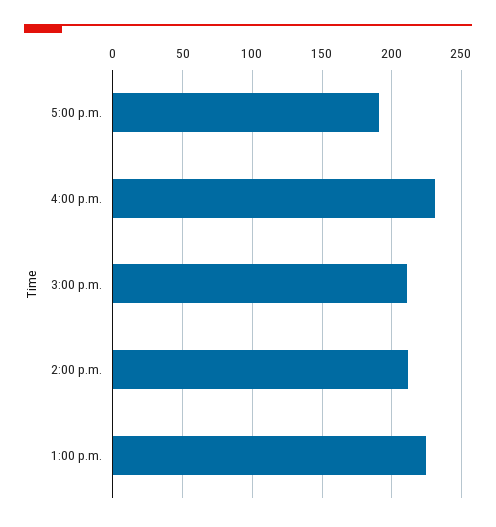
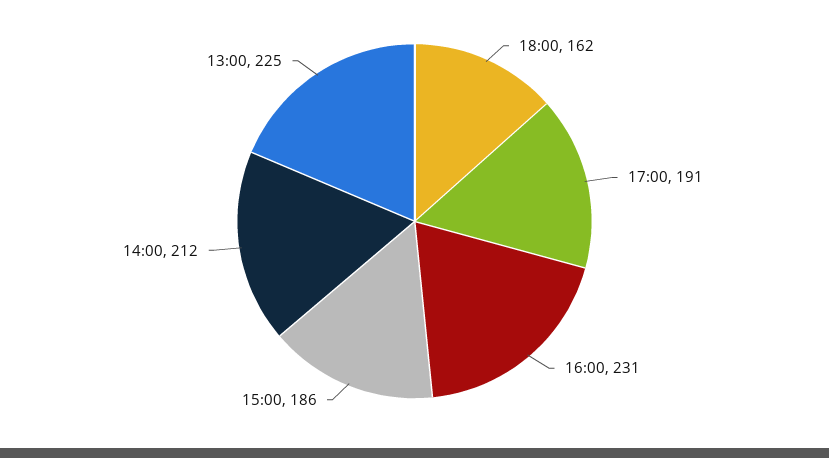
3:00 p.m.: 210 -> 186
18:00: none -> 162

